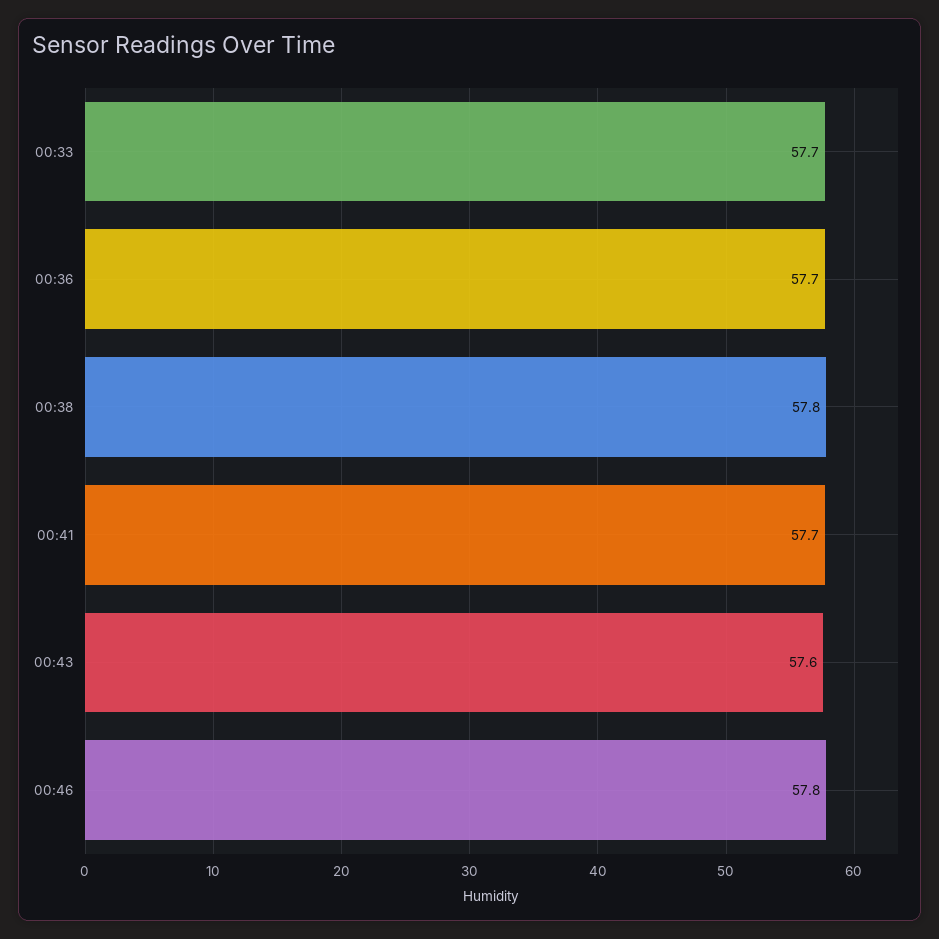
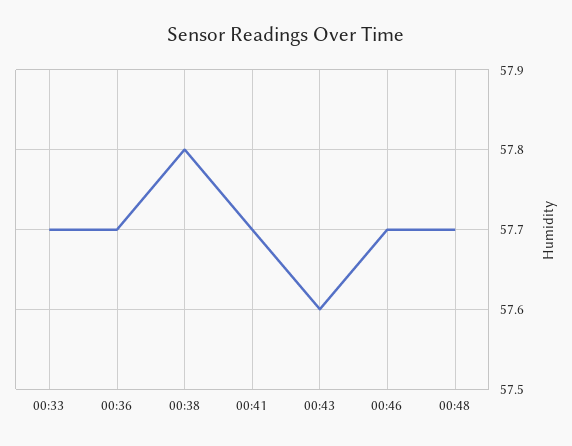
00:46: 57.8 -> 57.7
00:48: none -> 57.7

